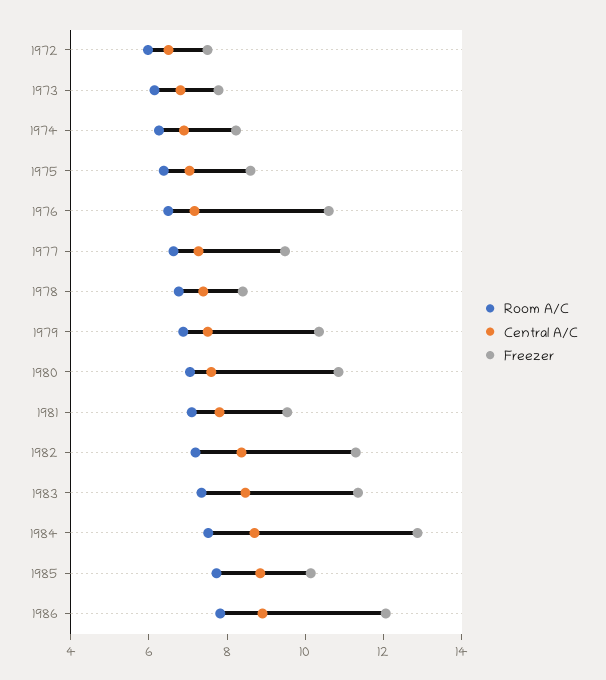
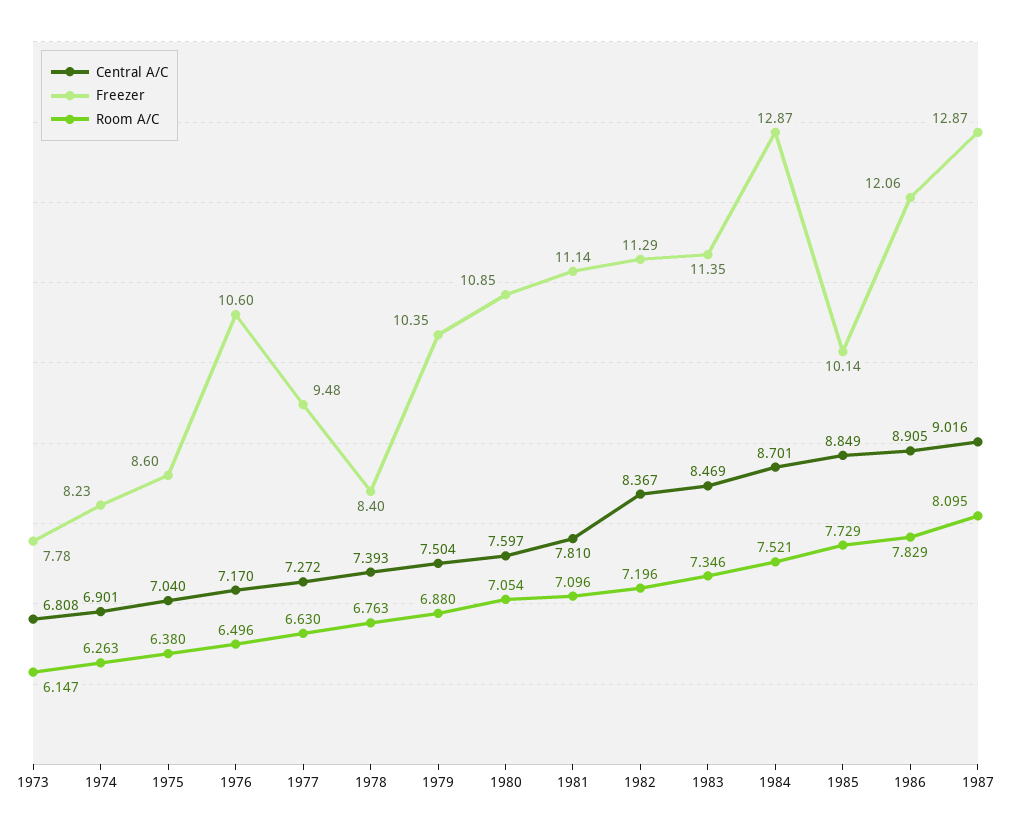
Room A/C, 1972: 6 -> none
Central A/C, 1972: 6.5 -> none
Freezer, 1972: 7.5 -> none
Freezer, 1981: 9.5 -> 11.14
Central A/C, 1987: none -> 9.016
Freezer, 1987: none -> 12.87
Room A/C, 1987: none -> 8.095

